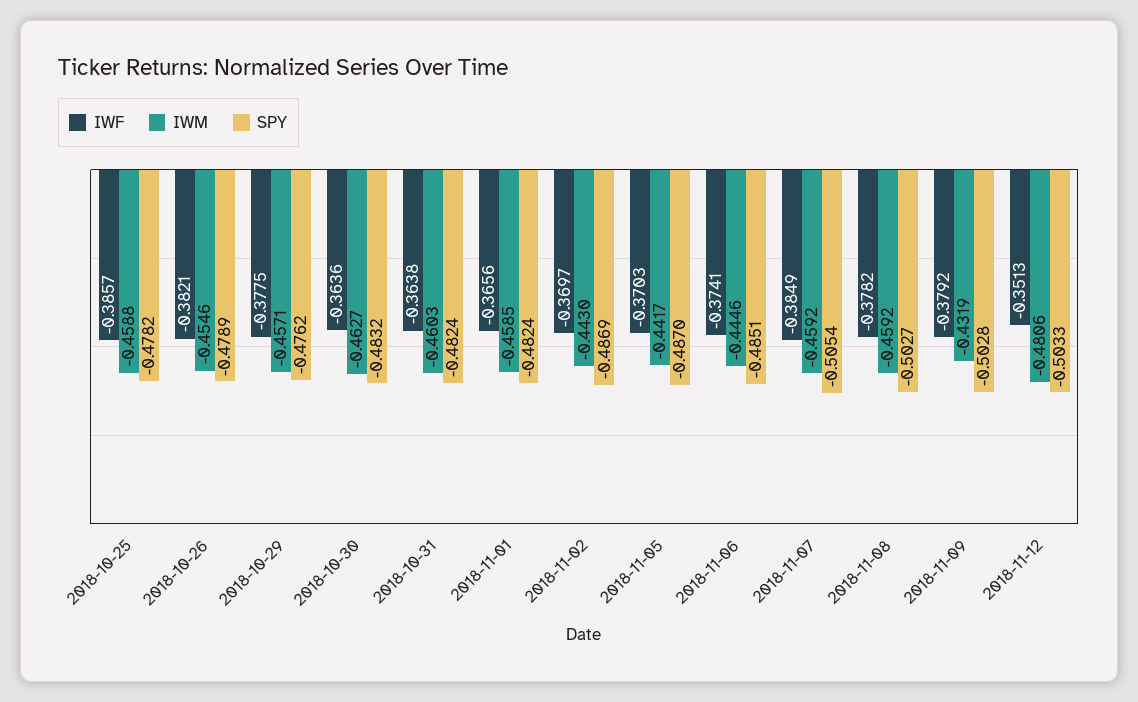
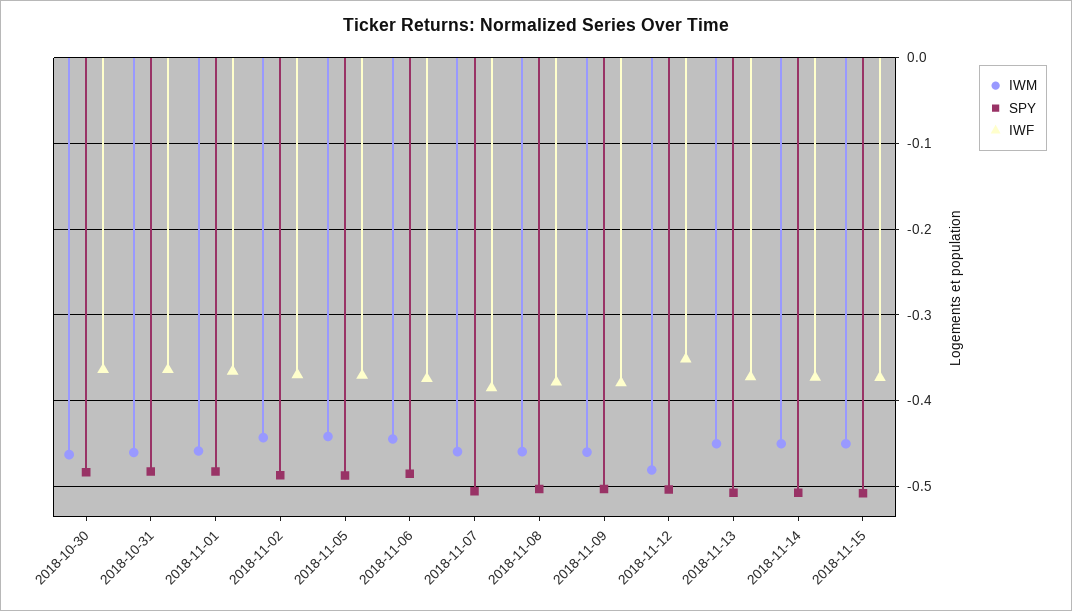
IWF, 2018-10-25: -0.3857 -> none
IWM, 2018-10-25: -0.4588 -> none
SPY, 2018-10-25: -0.4782 -> none
IWF, 2018-10-26: -0.3821 -> none
IWM, 2018-10-26: -0.4546 -> none
SPY, 2018-10-26: -0.4789 -> none
IWF, 2018-10-29: -0.3775 -> none
IWM, 2018-10-29: -0.4571 -> none
SPY, 2018-10-29: -0.4762 -> none
IWM, 2018-11-09: -0.4319 -> -0.46
IWM, 2018-11-13: none -> -0.45
SPY, 2018-11-13: none -> -0.51
IWF, 2018-11-13: none -> -0.37
IWM, 2018-11-14: none -> -0.45
SPY, 2018-11-14: none -> -0.51
IWF, 2018-11-14: none -> -0.37
IWM, 2018-11-15: none -> -0.45
SPY, 2018-11-15: none -> -0.51
IWF, 2018-11-15: none -> -0.37

